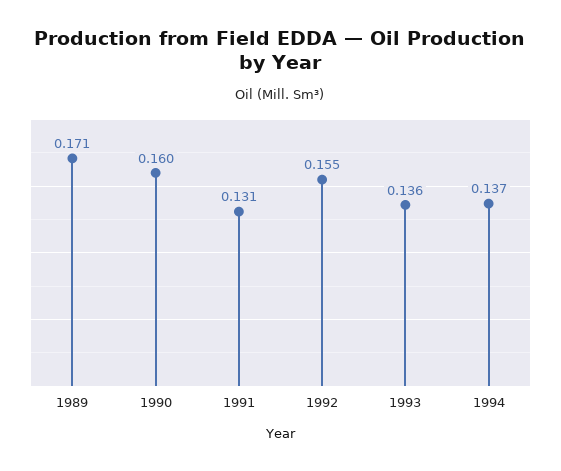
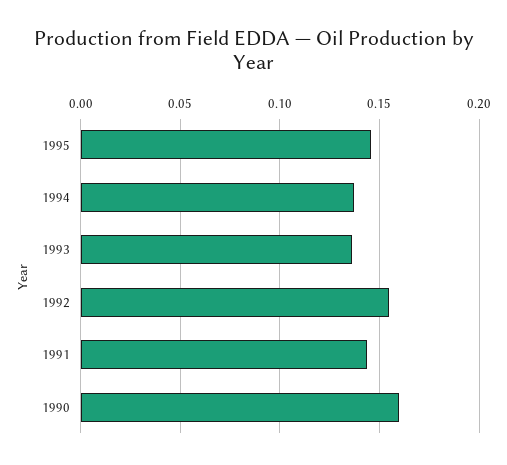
1989: 0.171 -> none
1991: 0.131 -> 0.145
1995: none -> 0.145

